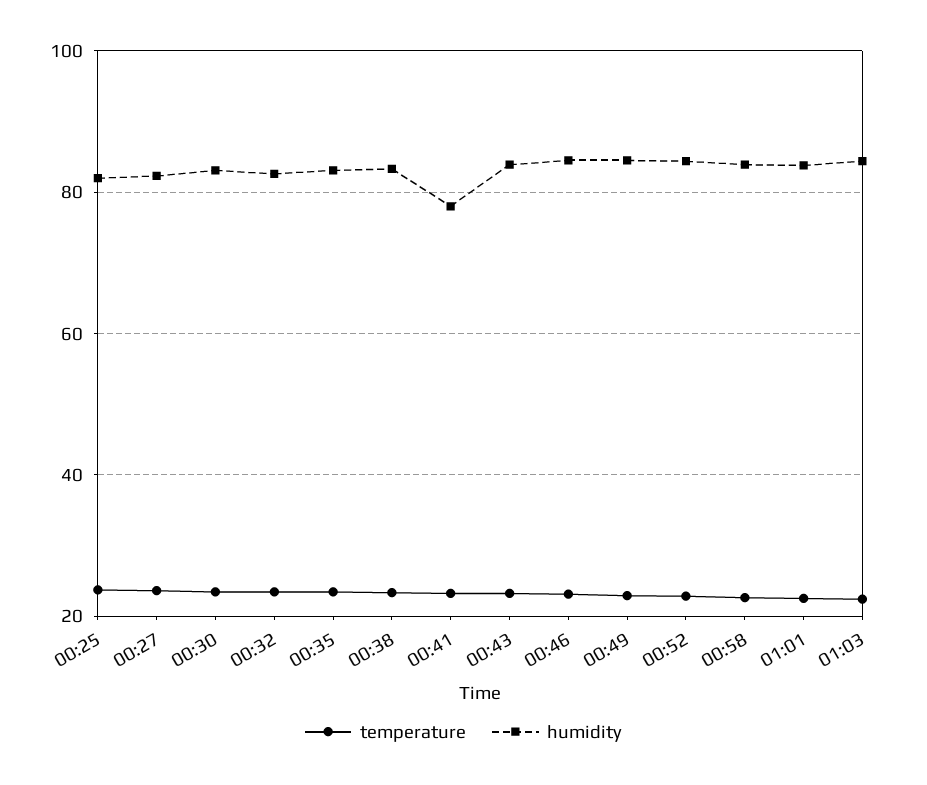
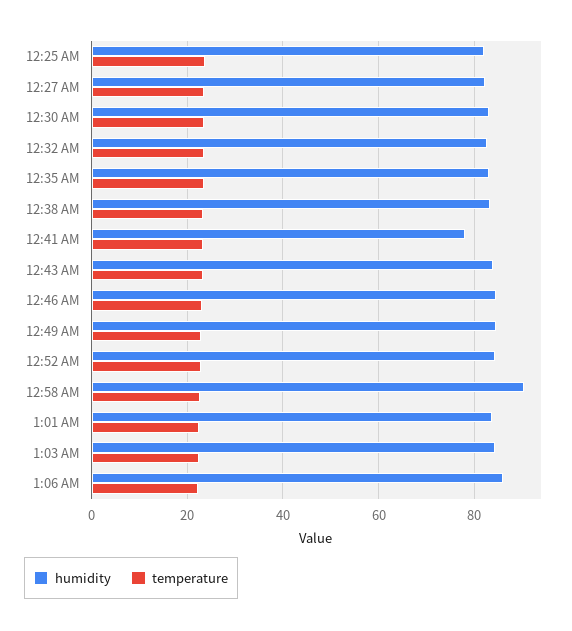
humidity, 00:58: 84 -> 90
humidity, 1:06 AM: none -> 86
temperature, 1:06 AM: none -> 22

